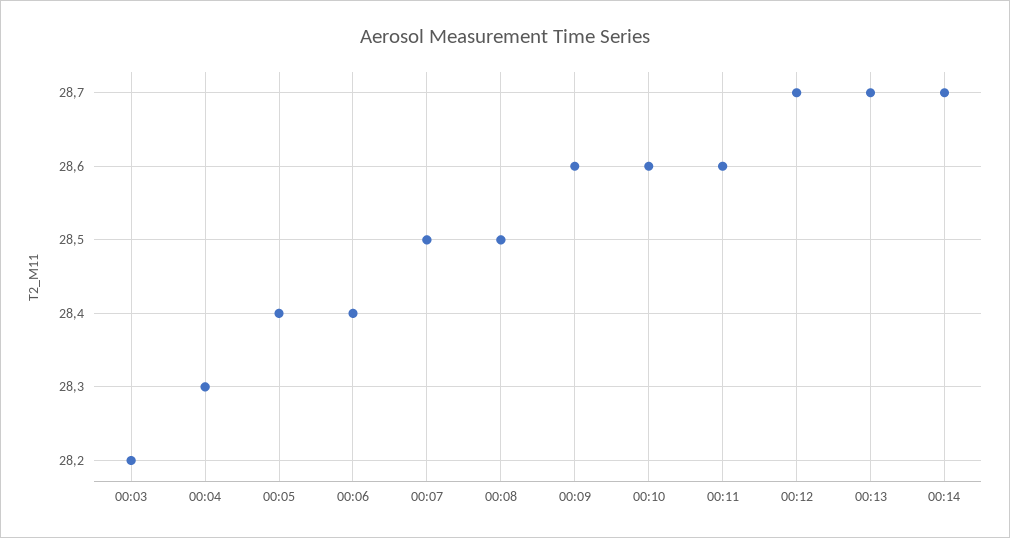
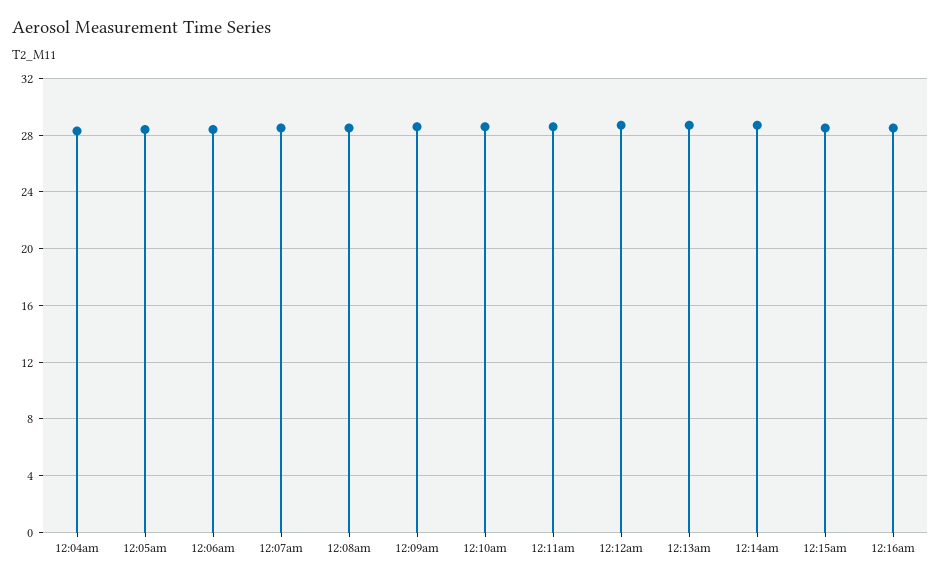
00:03: 28.2 -> none
12:15am: none -> 28.5
12:16am: none -> 28.5

